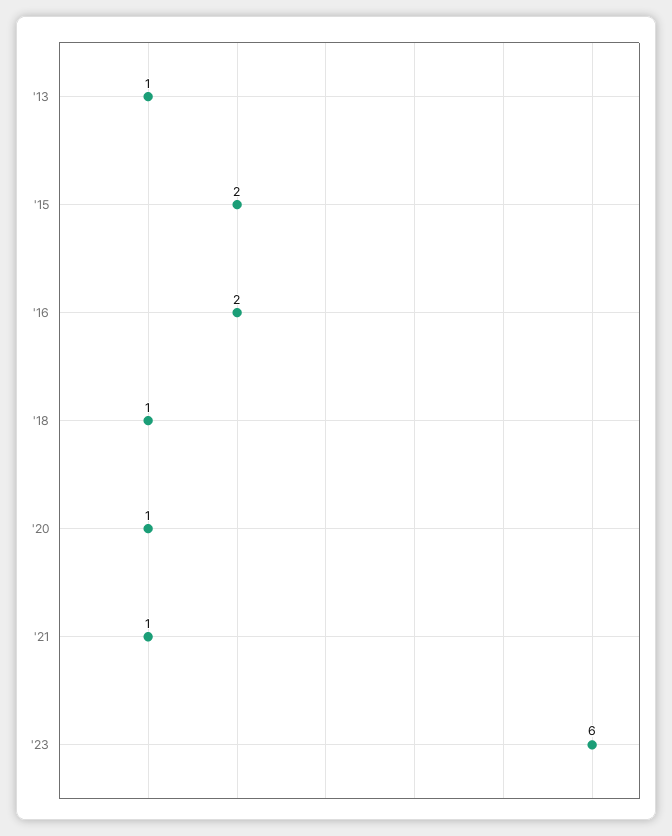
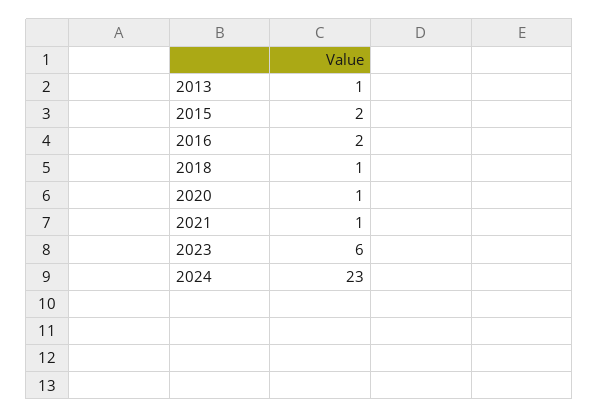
2024: none -> 23

